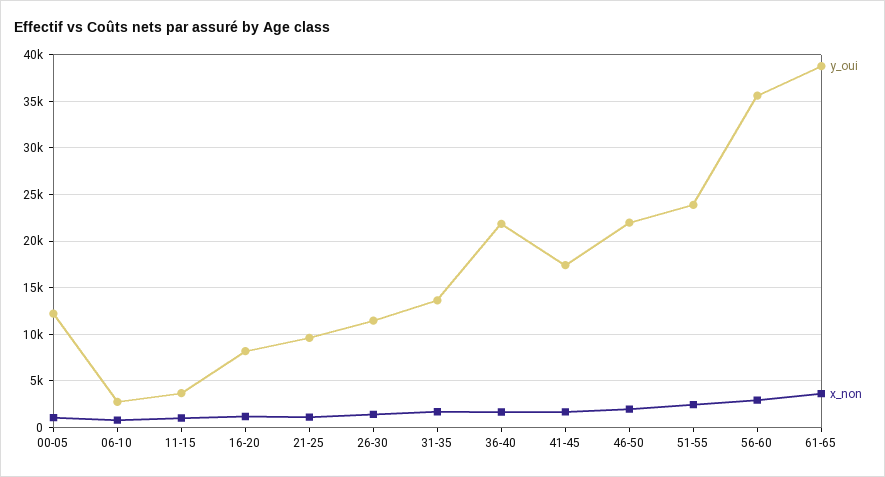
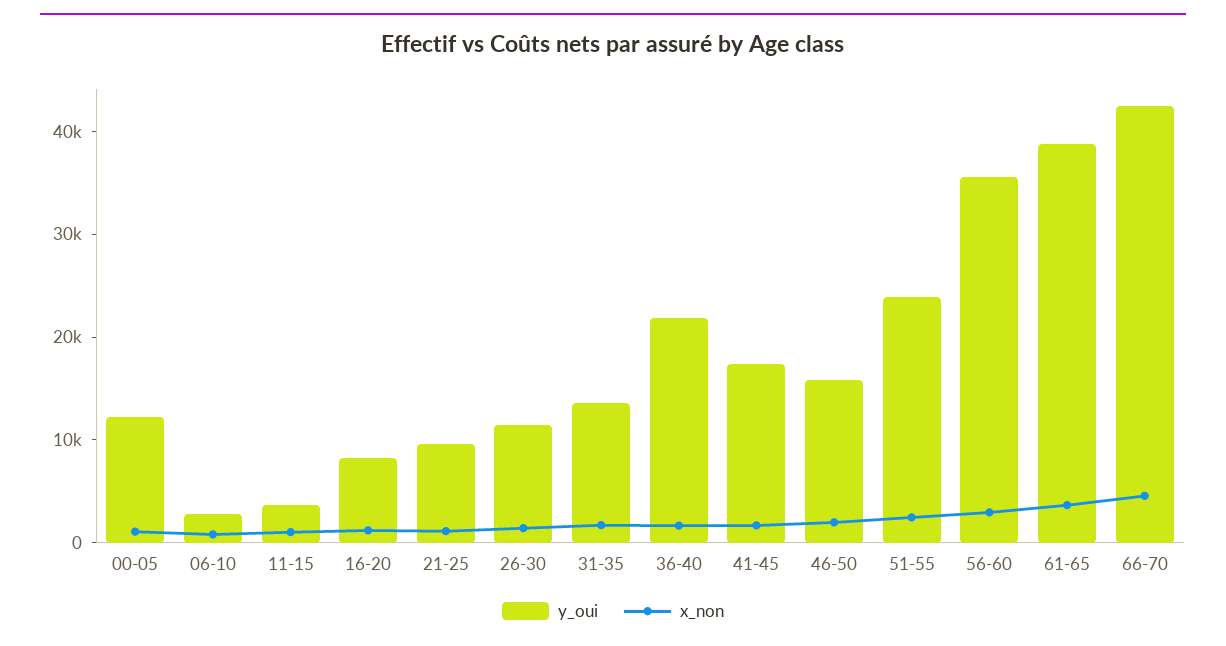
y_oui, 46-50: 22000 -> 16000
y_oui, 66-70: none -> 42000
x_non, 66-70: none -> 4000

